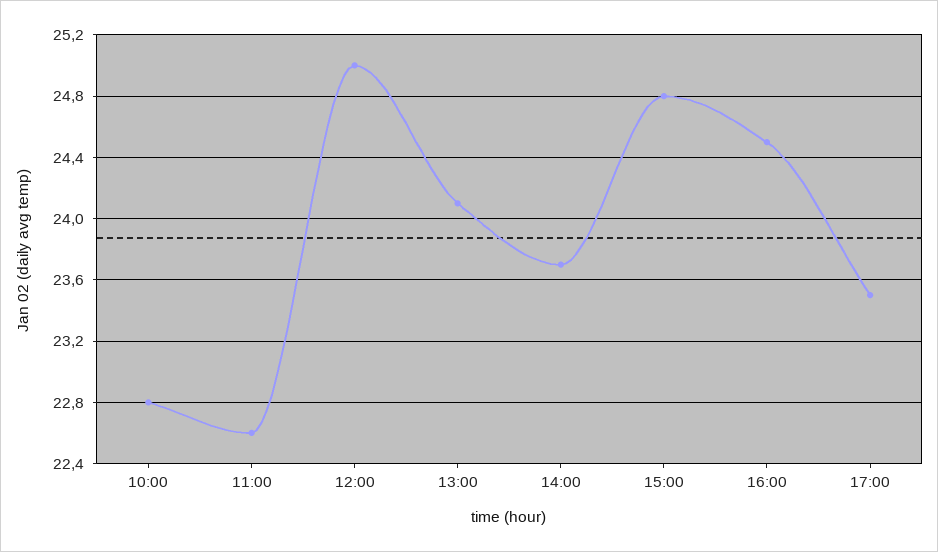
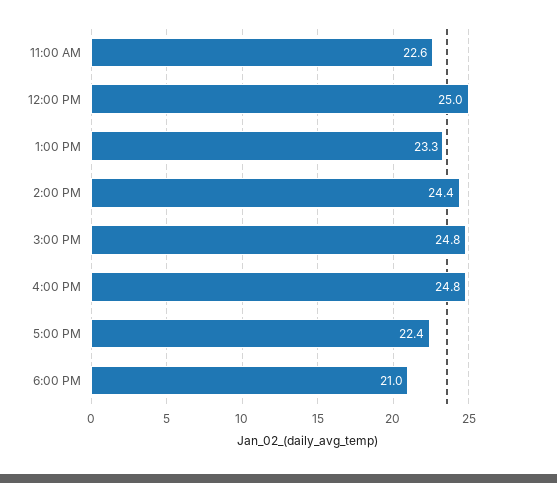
10:00: 22.8 -> none
13:00: 24.1 -> 23.3
14:00: 23.7 -> 24.4
16:00: 24.5 -> 24.8
17:00: 23.5 -> 22.4
6:00 PM: none -> 21

